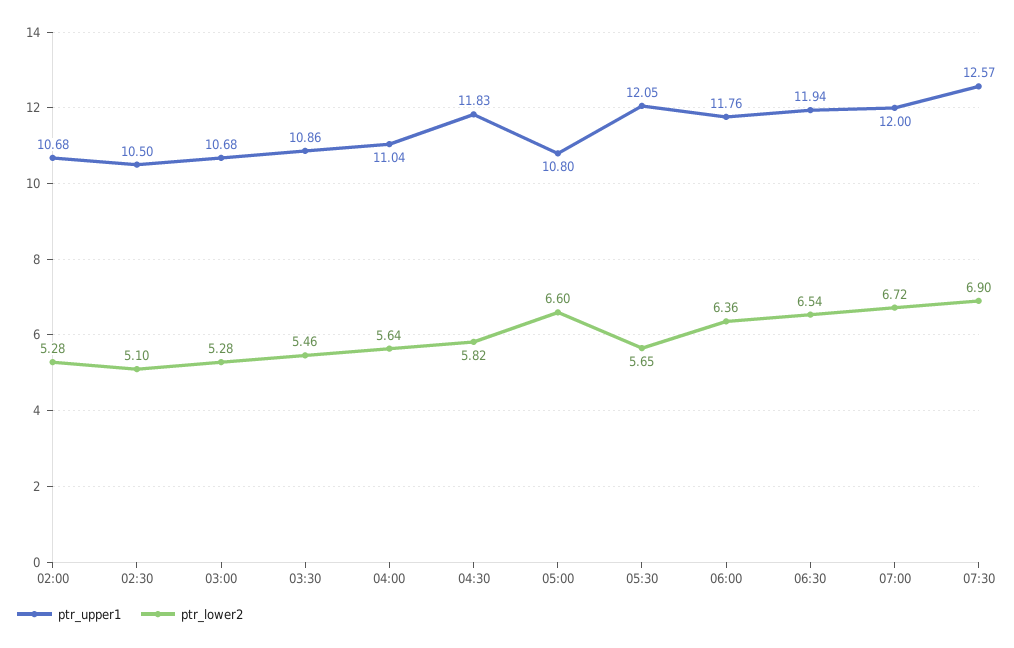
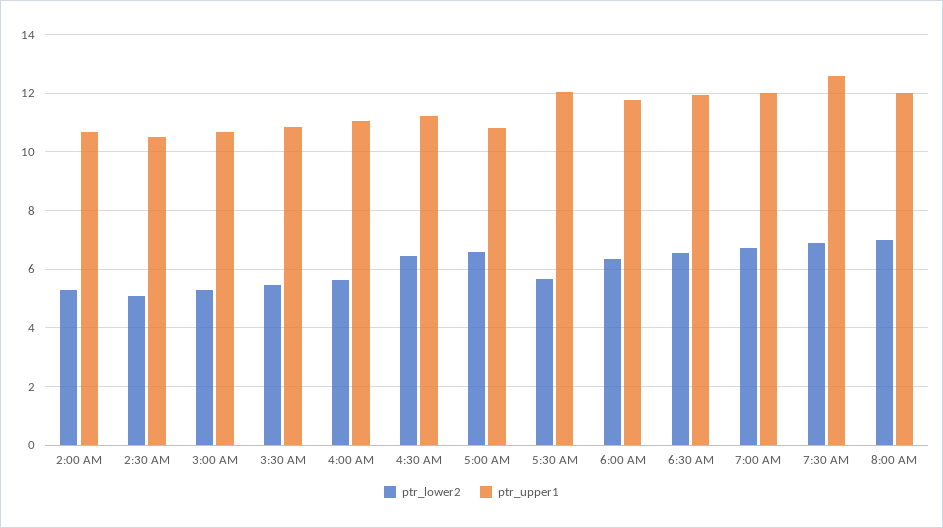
ptr_upper1, 04:30: 11.83 -> 11.25
ptr_lower2, 04:30: 5.82 -> 6.5
ptr_lower2, 8:00 AM: none -> 7
ptr_upper1, 8:00 AM: none -> 12

